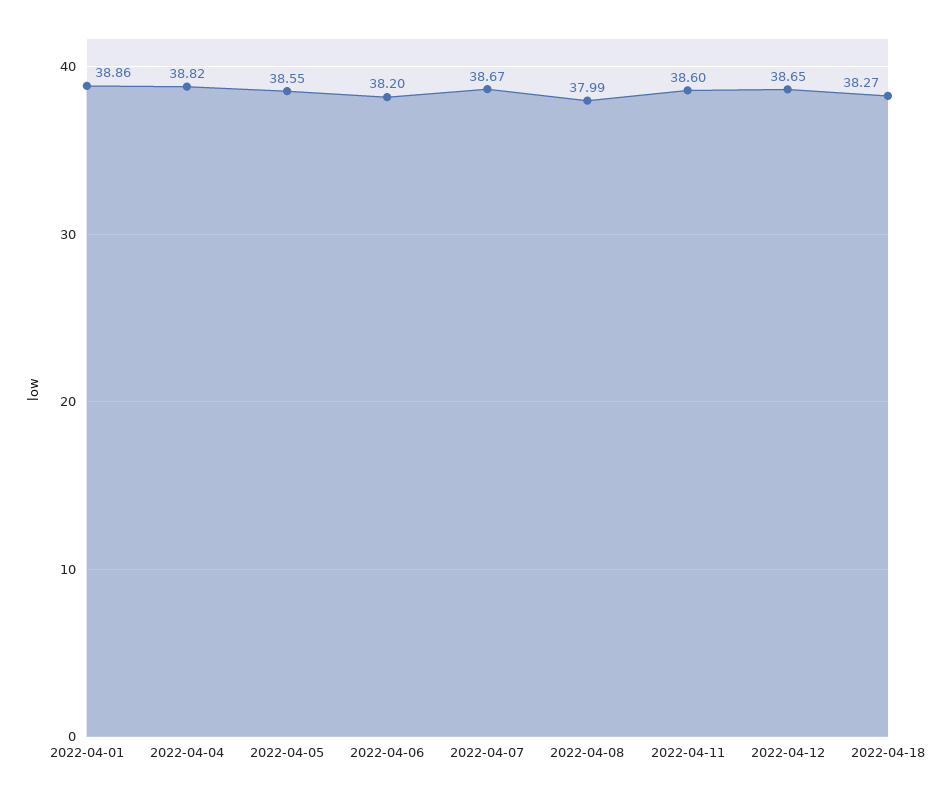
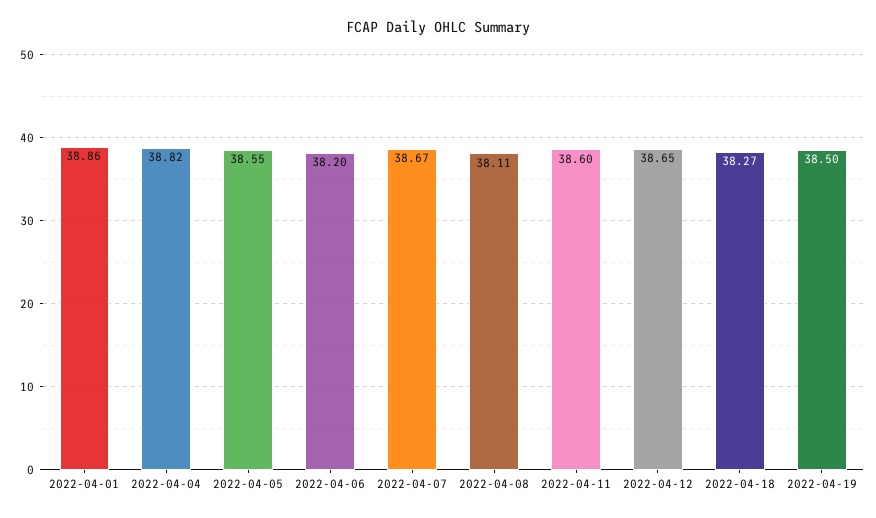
2022-04-08: 37.99 -> 38.11
2022-04-19: none -> 38.5

